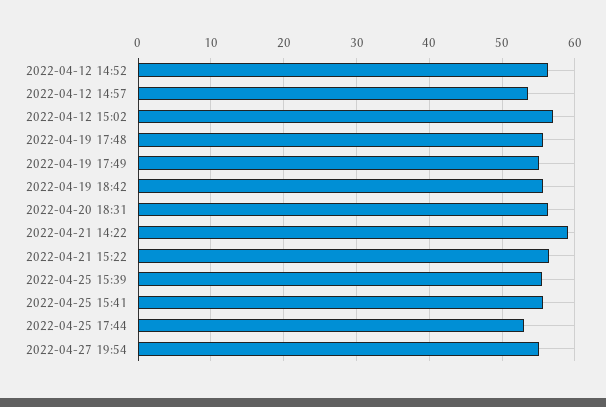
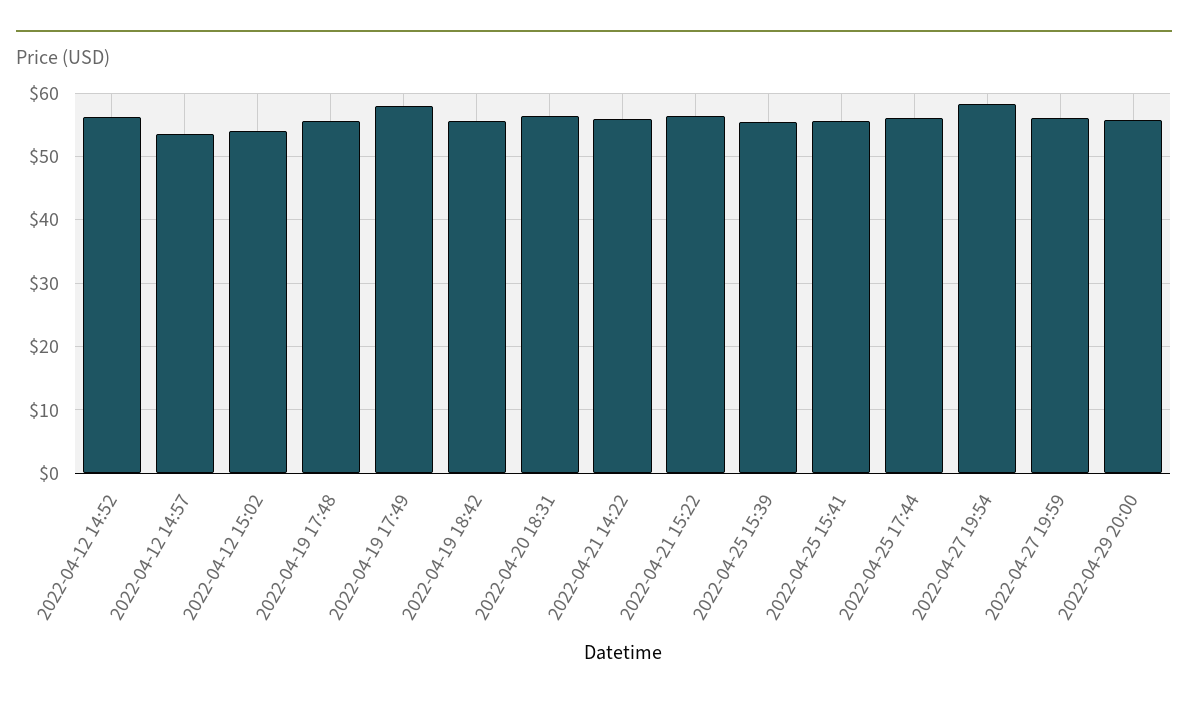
2022-04-12 15:02: 57 -> 54
2022-04-19 17:49: 55 -> 58
2022-04-21 14:22: 59 -> 56
2022-04-25 17:44: 53 -> 56
2022-04-27 19:54: 55 -> 58
2022-04-27 19:59: none -> 56
2022-04-29 20:00: none -> 56

